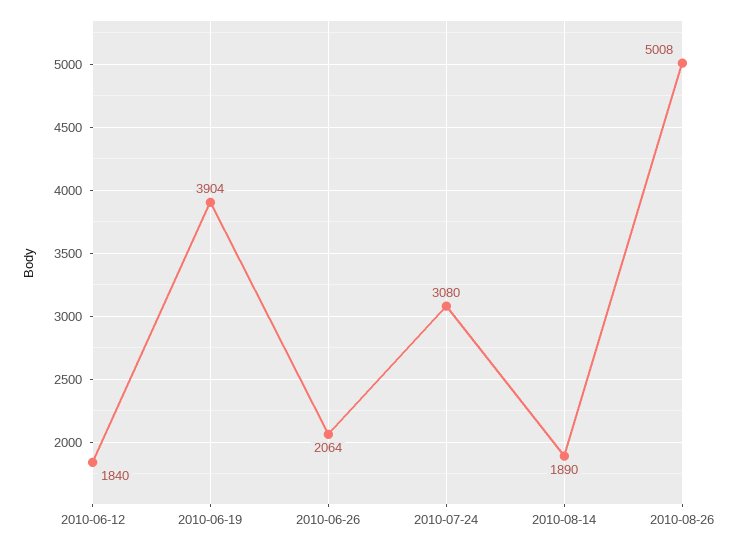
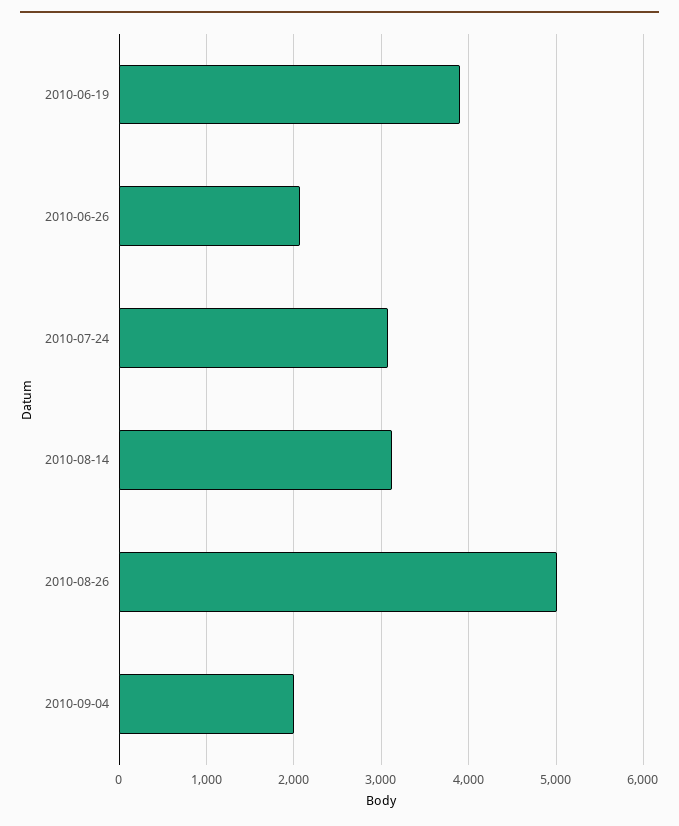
2010-06-12: 1840 -> none
2010-08-14: 1890 -> 3100
2010-09-04: none -> 2000

